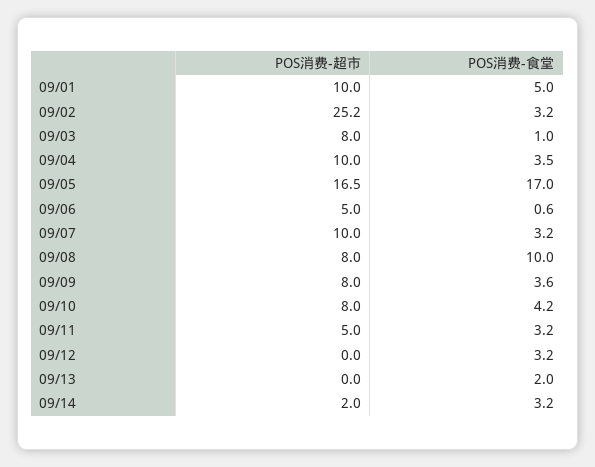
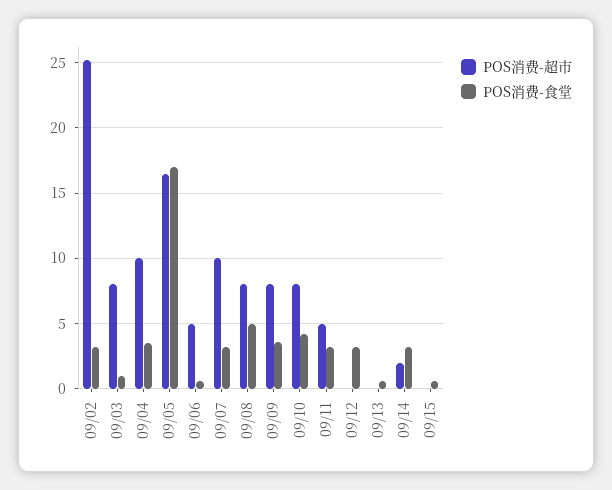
POS消费-超市, 09/01: 10 -> none
POS消费-食堂, 09/01: 5 -> none
POS消费-食堂, 09/08: 10 -> 5
POS消费-食堂, 09/13: 2 -> 0.5
POS消费-超市, 09/15: none -> 0
POS消费-食堂, 09/15: none -> 0.5

